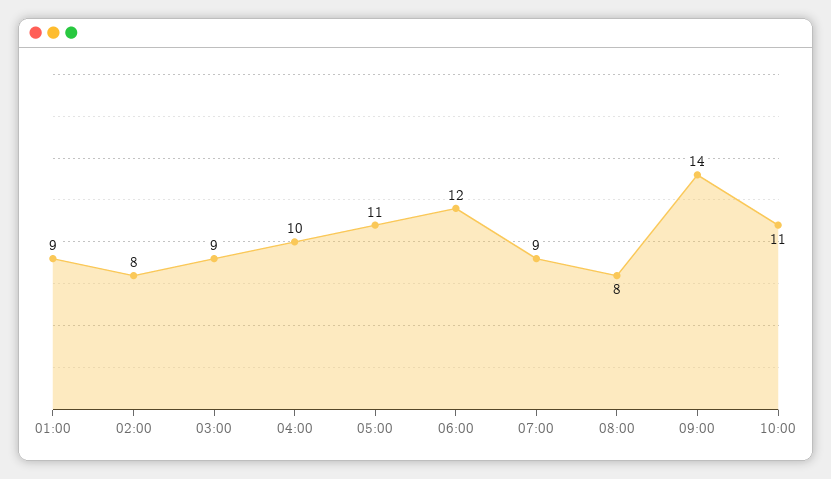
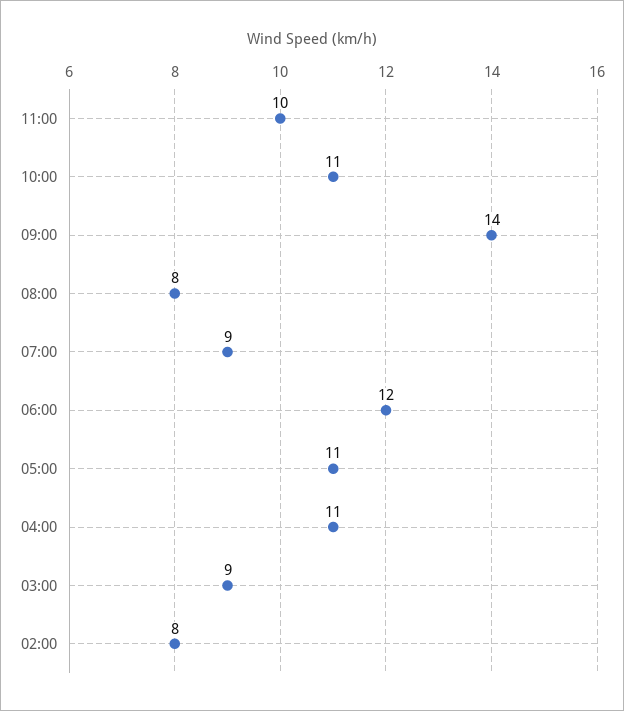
01:00: 9 -> none
04:00: 10 -> 11
11:00: none -> 10

